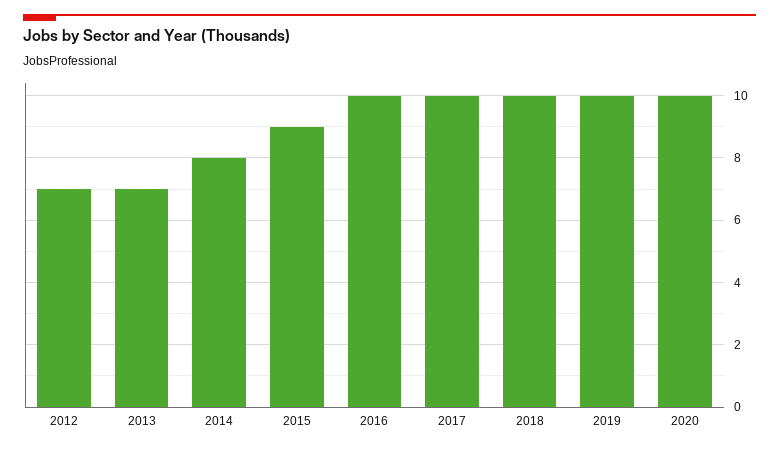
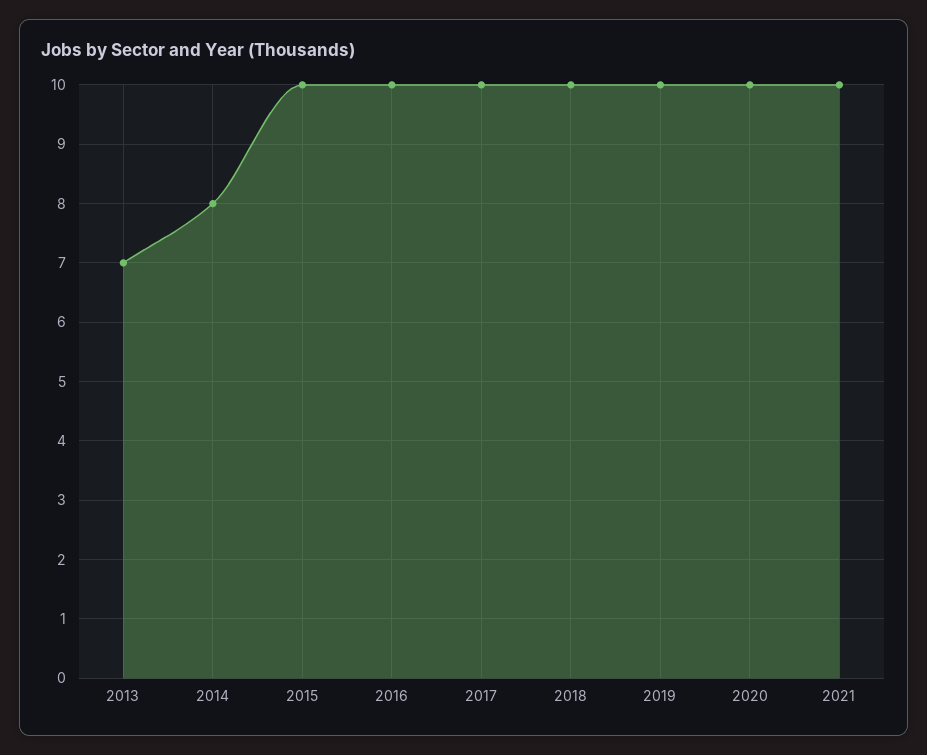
2012: 7 -> none
2015: 9 -> 10
2021: none -> 10

